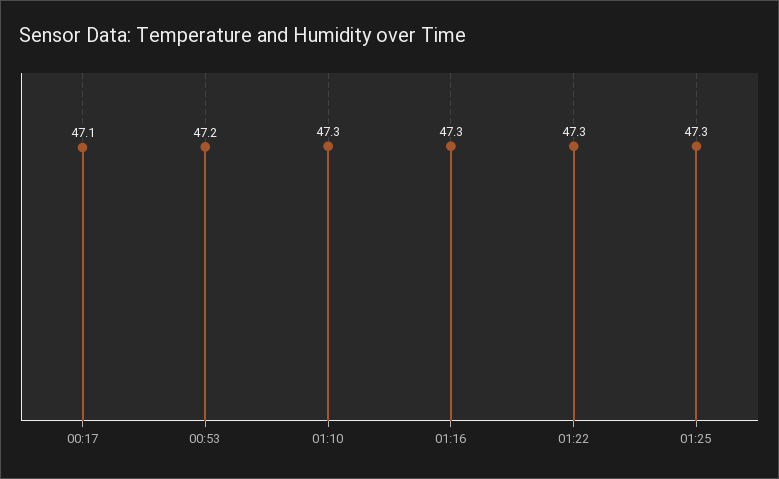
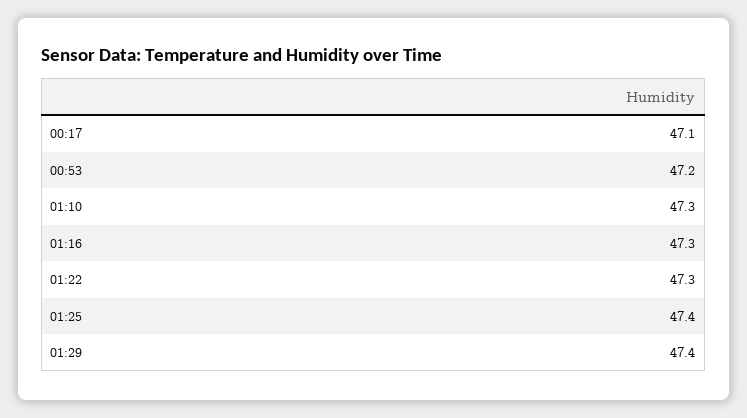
01:25: 47.3 -> 47.4
01:29: none -> 47.4

